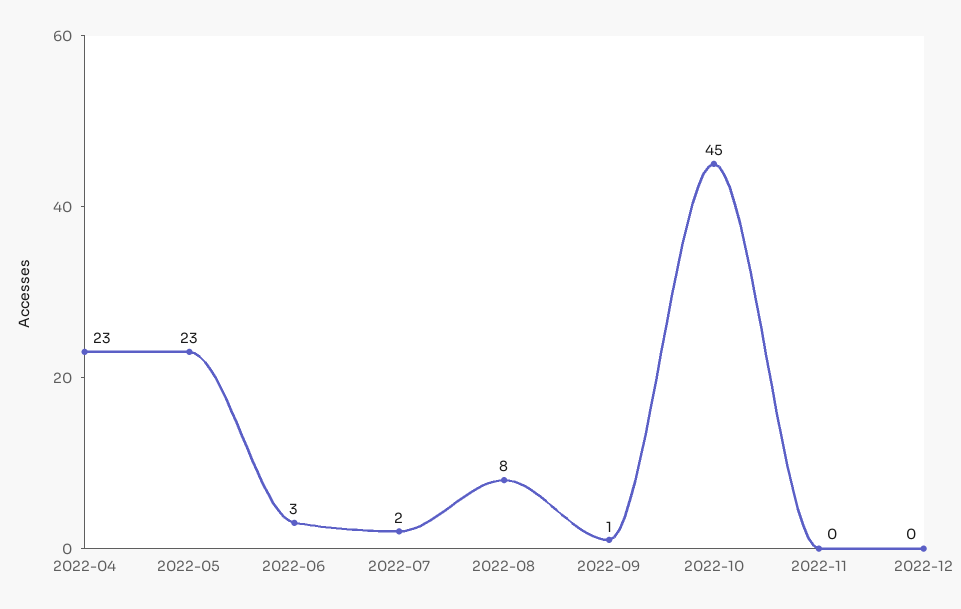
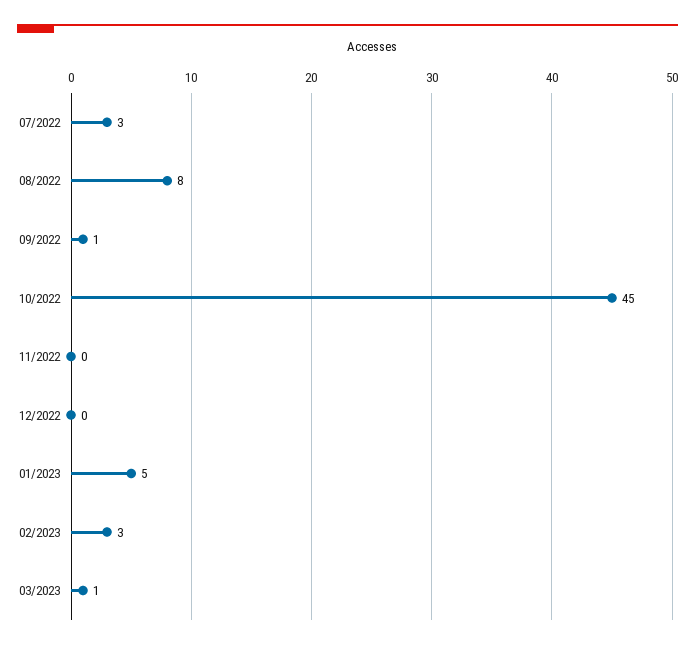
2022-04: 23 -> none
2022-05: 23 -> none
2022-06: 3 -> none
2022-07: 2 -> 3
01/2023: none -> 5
02/2023: none -> 3
03/2023: none -> 1

